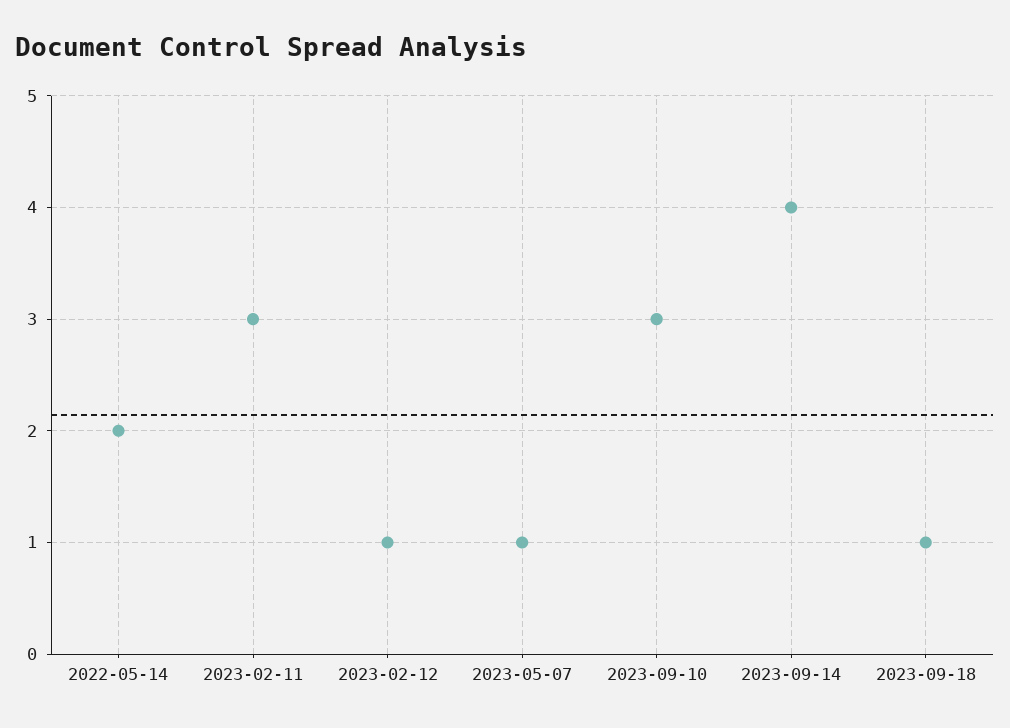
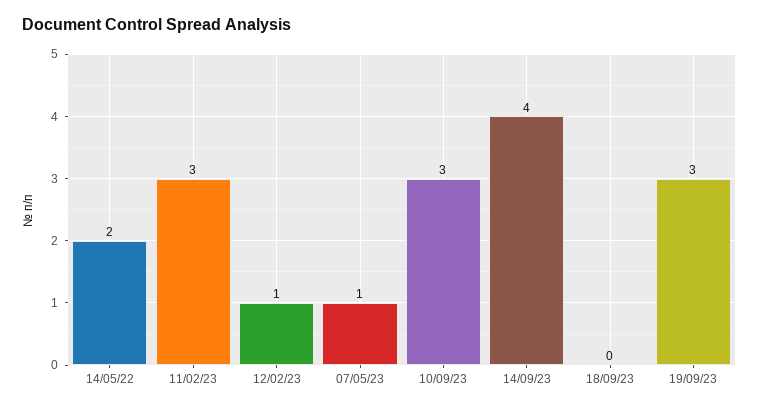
2023-09-18: 1 -> 0
19/09/23: none -> 3

